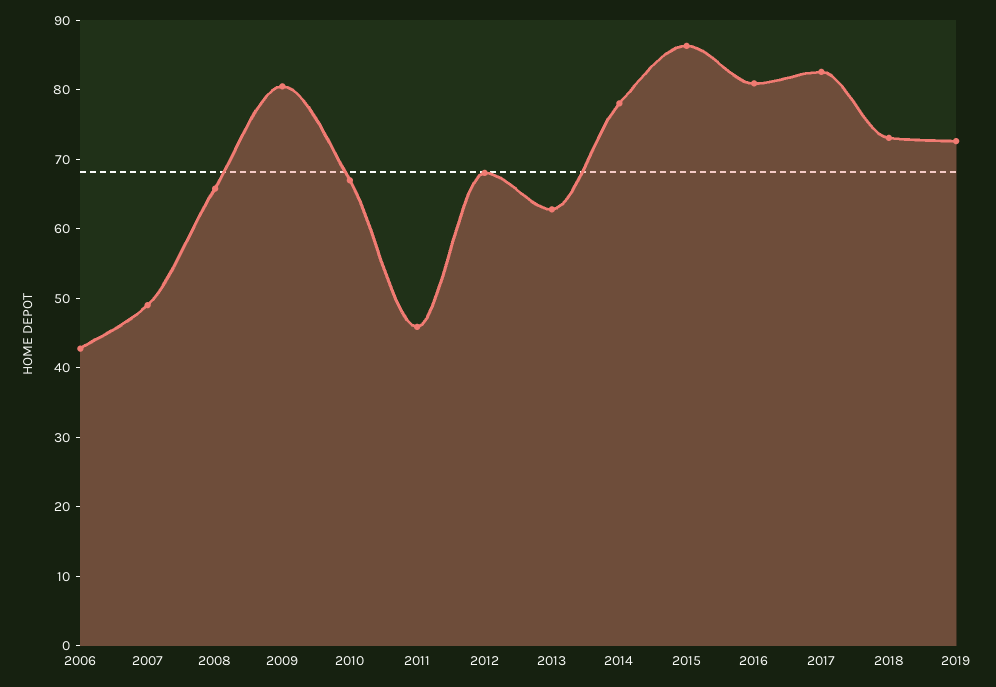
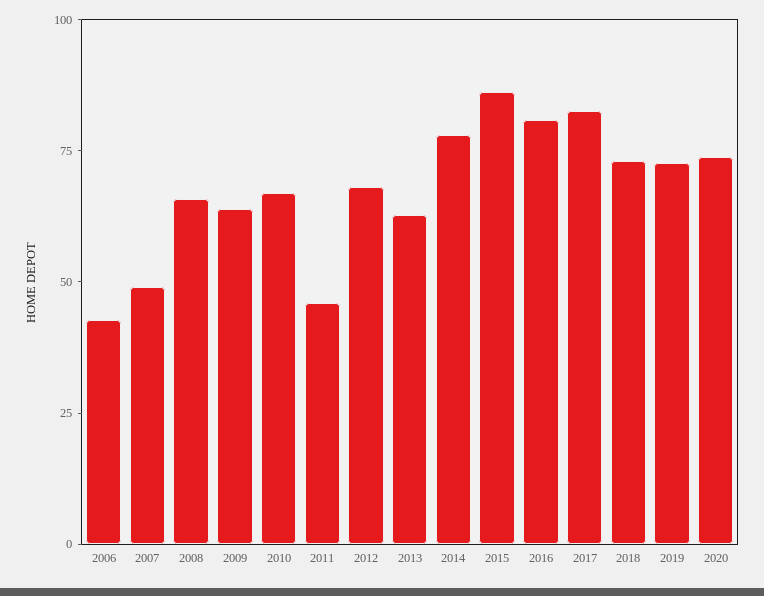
2009: 80 -> 65
2020: none -> 75

